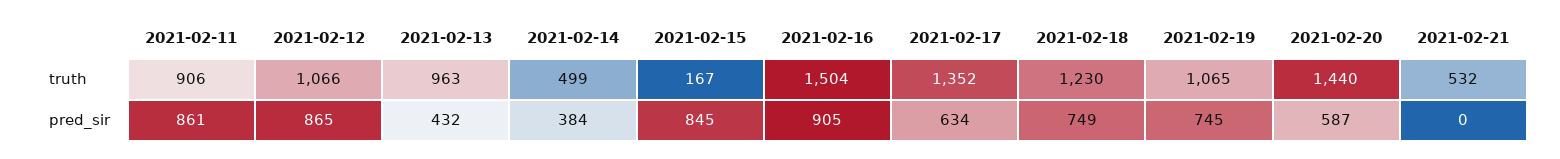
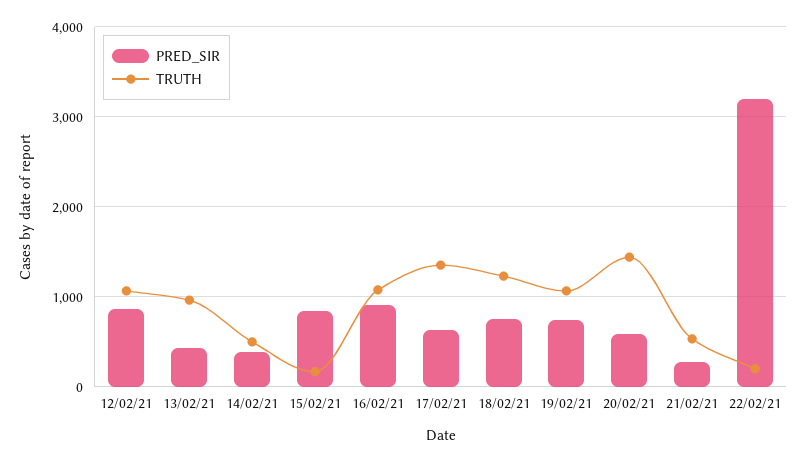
truth, 2021-02-11: 906 -> none
truth, 2021-02-16: 1504 -> 1100
pred_sir, 2021-02-11: 861 -> none
pred_sir, 2021-02-21: 0 -> 300
pred_sir, 22/02/21: none -> 3200
truth, 22/02/21: none -> 200

